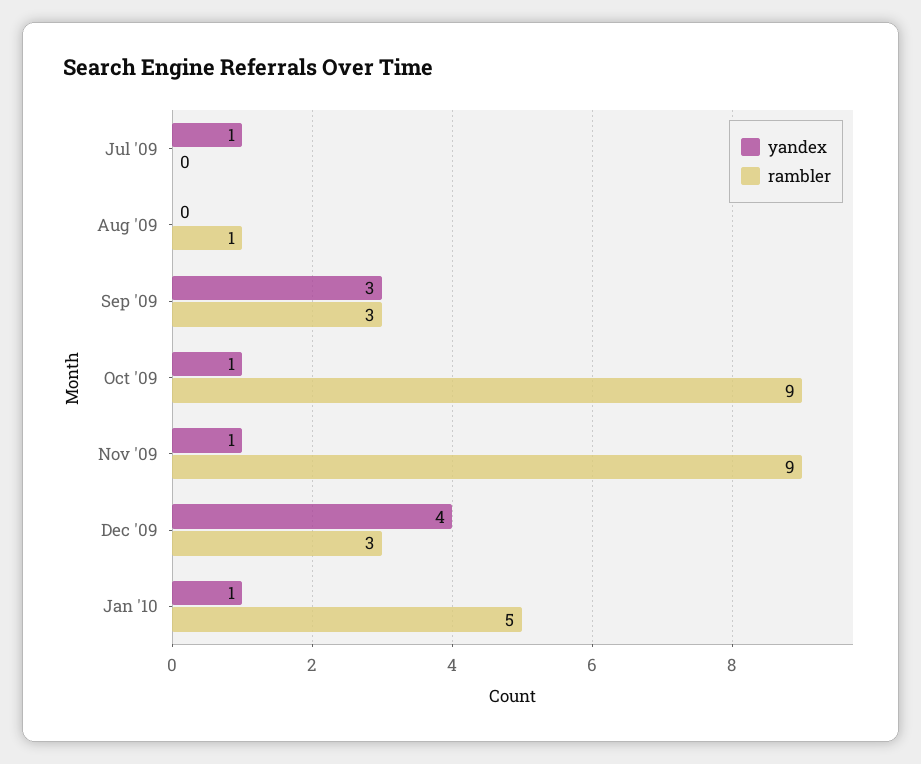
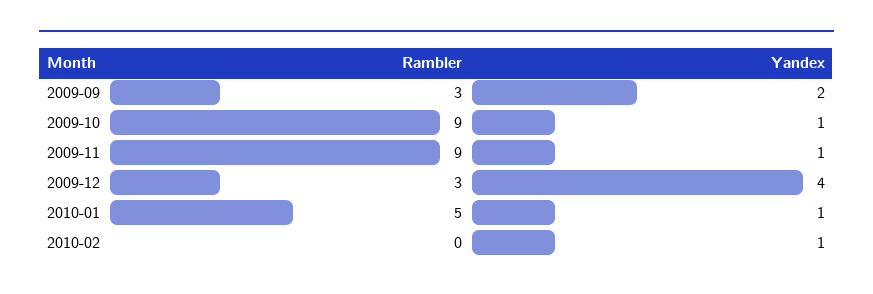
yandex, Jul '09: 1 -> none
rambler, Jul '09: 0 -> none
yandex, Aug '09: 0 -> none
rambler, Aug '09: 1 -> none
yandex, Sep '09: 3 -> 2
rambler, 2010-02: none -> 0
yandex, 2010-02: none -> 1

